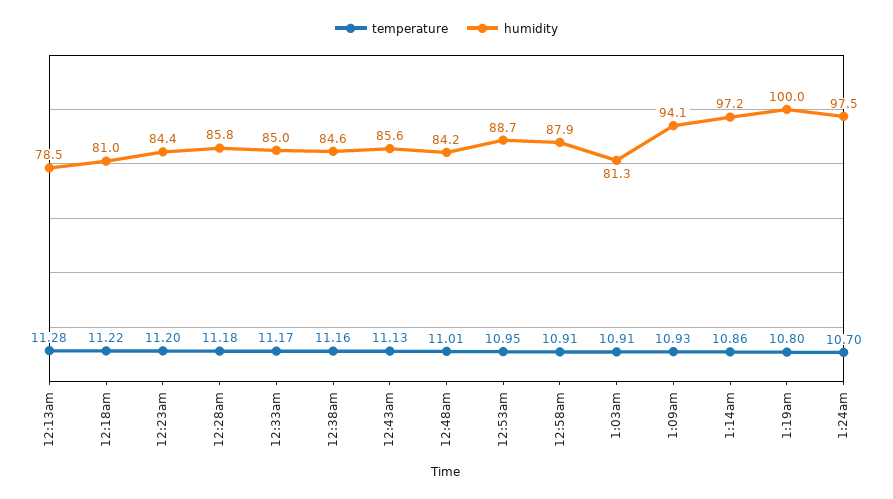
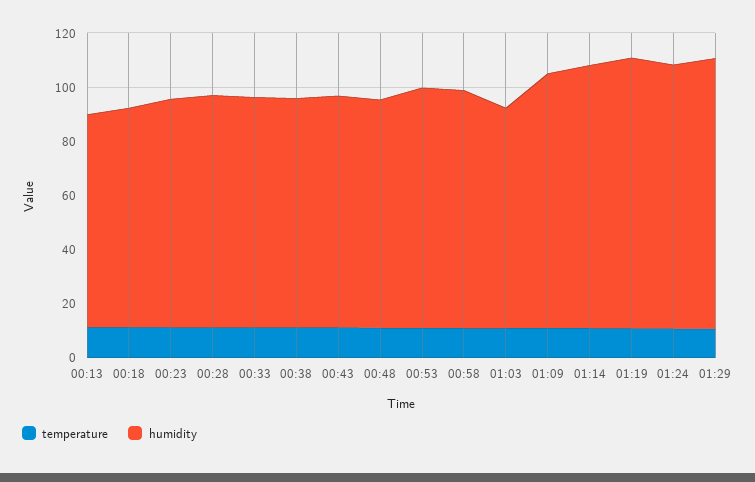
temperature, 01:29: none -> 10
humidity, 01:29: none -> 100

